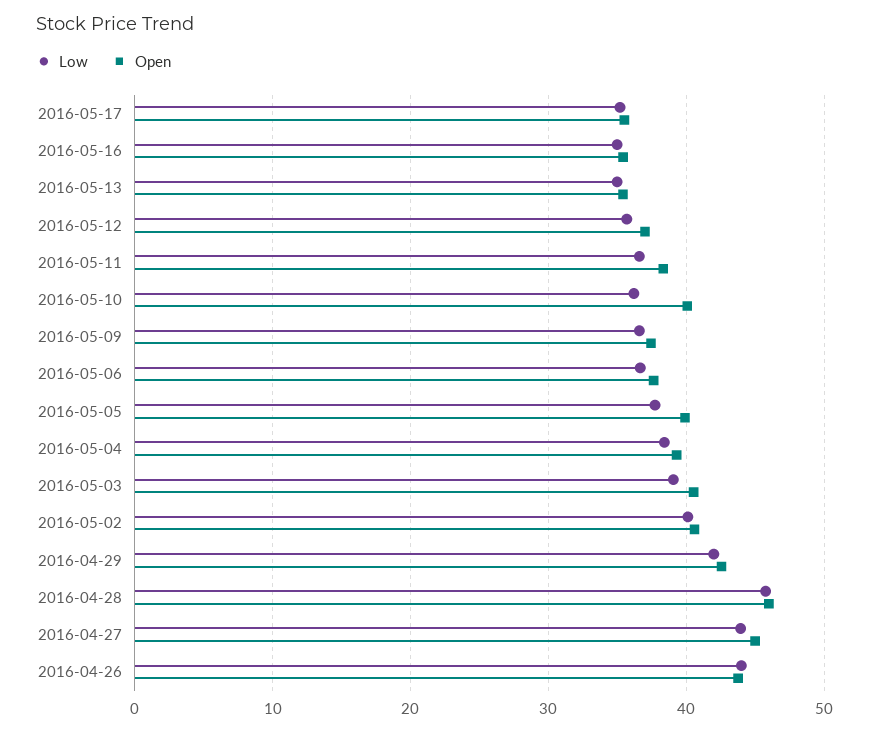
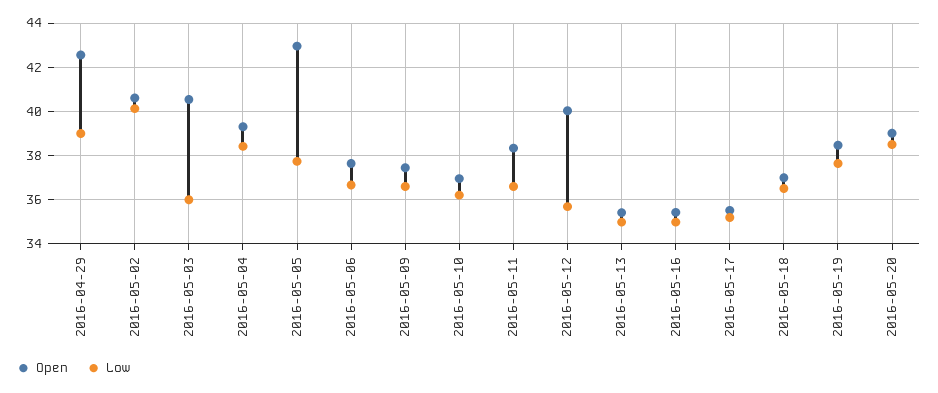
Open, 2016-05-12: 37 -> 40
Open, 2016-05-10: 40 -> 37
Open, 2016-05-05: 40 -> 43
Low, 2016-05-03: 39 -> 36
Low, 2016-04-29: 42 -> 39
Low, 2016-04-28: 46 -> none
Open, 2016-04-28: 46 -> none
Low, 2016-04-27: 44 -> none
Open, 2016-04-27: 45 -> none
Low, 2016-04-26: 44 -> none
Open, 2016-04-26: 44 -> none
Open, 2016-05-18: none -> 37
Low, 2016-05-18: none -> 36.5
Open, 2016-05-19: none -> 38.5
Low, 2016-05-19: none -> 37.5
Open, 2016-05-20: none -> 39
Low, 2016-05-20: none -> 38.5

